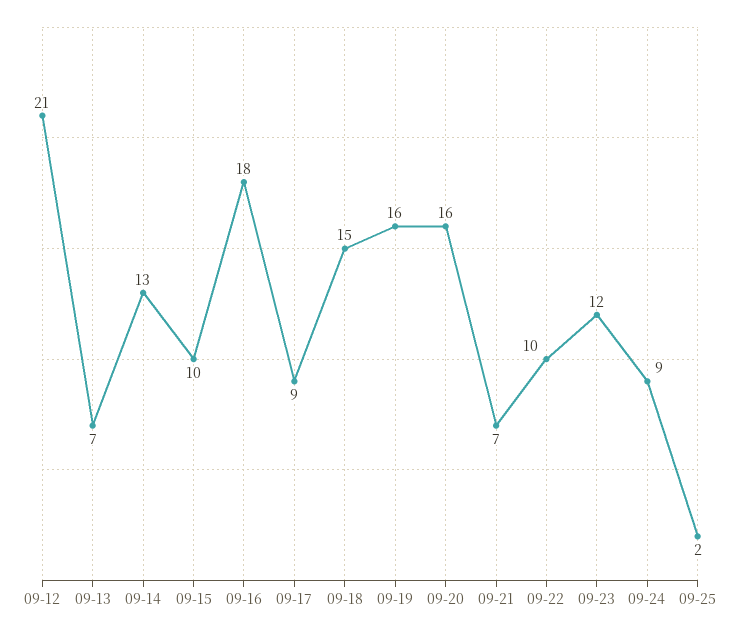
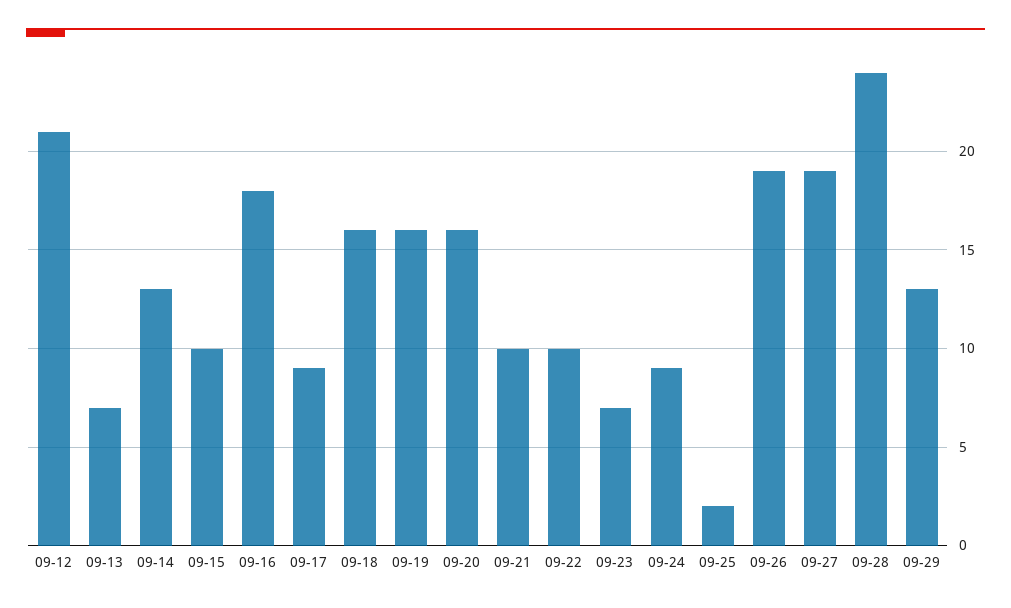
09-18: 15 -> 16
09-21: 7 -> 10
09-23: 12 -> 7
09-26: none -> 19
09-27: none -> 19
09-28: none -> 24
09-29: none -> 13

